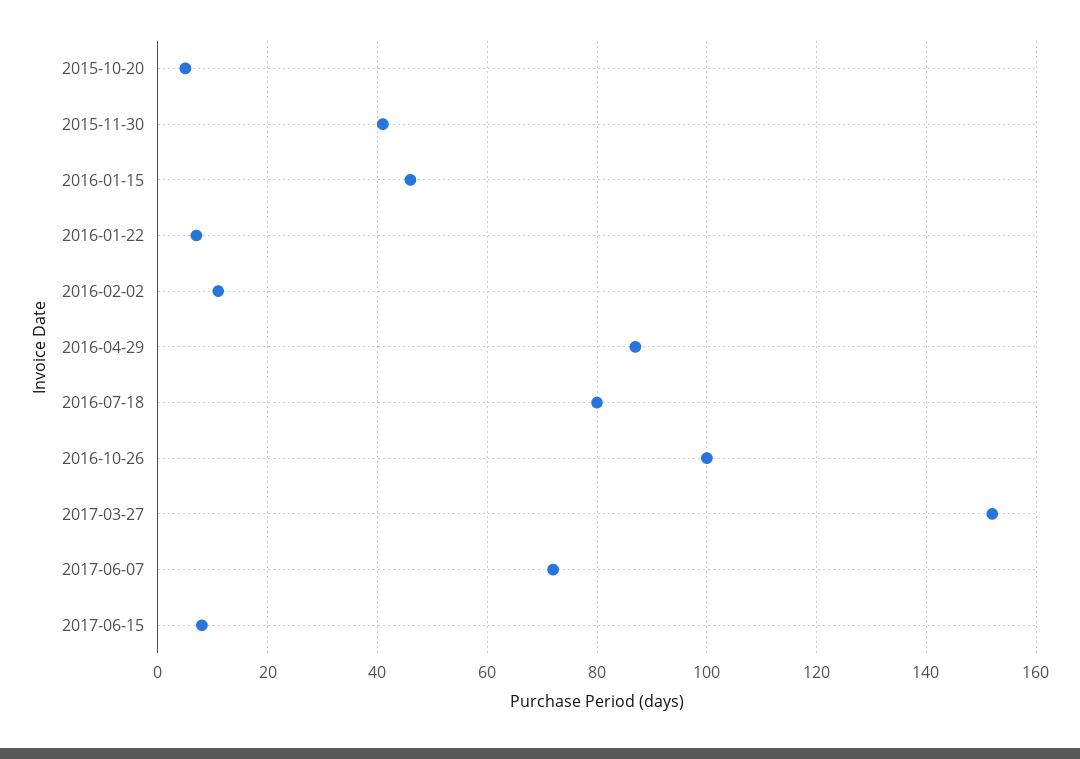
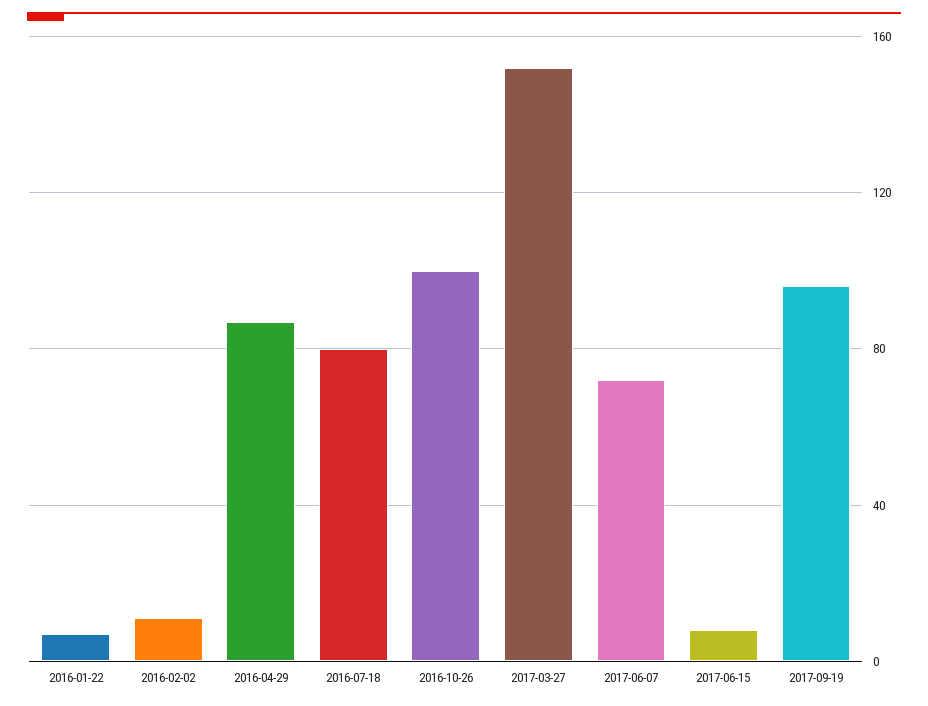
2015-10-20: 5 -> none
2015-11-30: 40 -> none
2016-01-15: 45 -> none
2017-09-19: none -> 95

